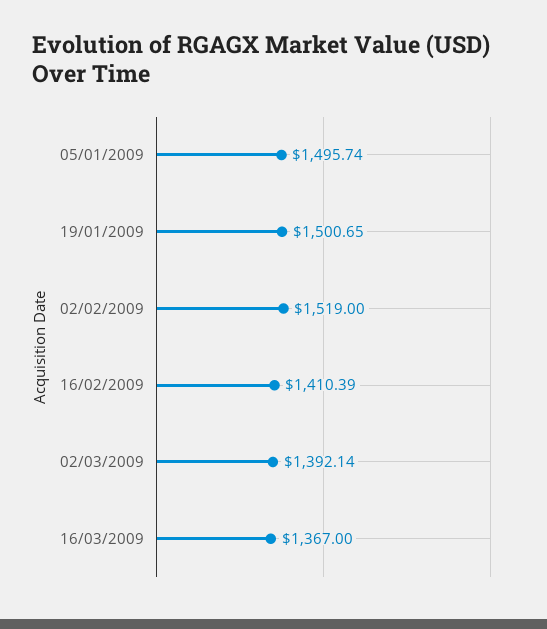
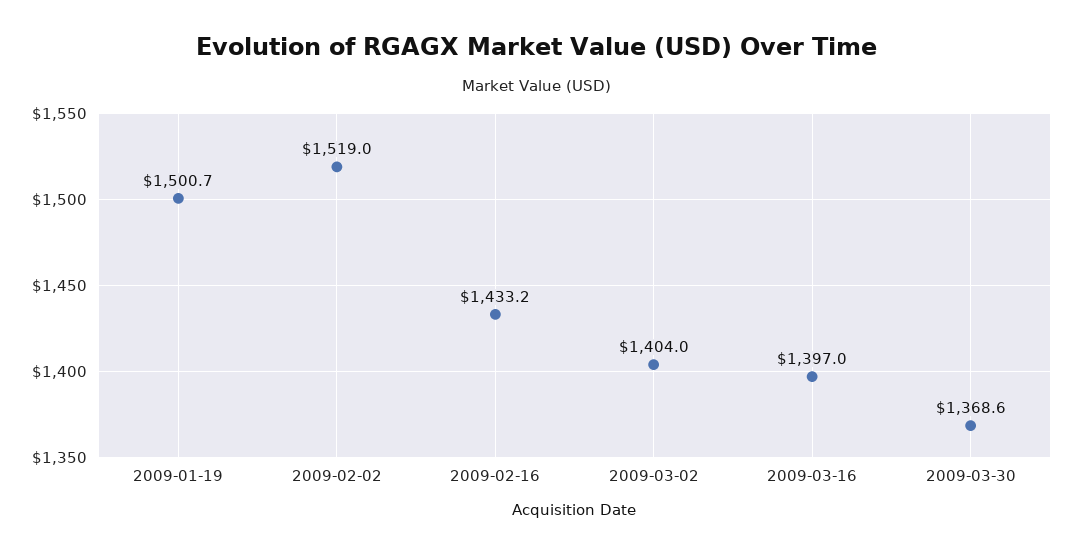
05/01/2009: 1495.74 -> none
16/02/2009: 1410.39 -> 1433.2
02/03/2009: 1392.14 -> 1404
16/03/2009: 1367 -> 1397
2009-03-30: none -> 1368.6

